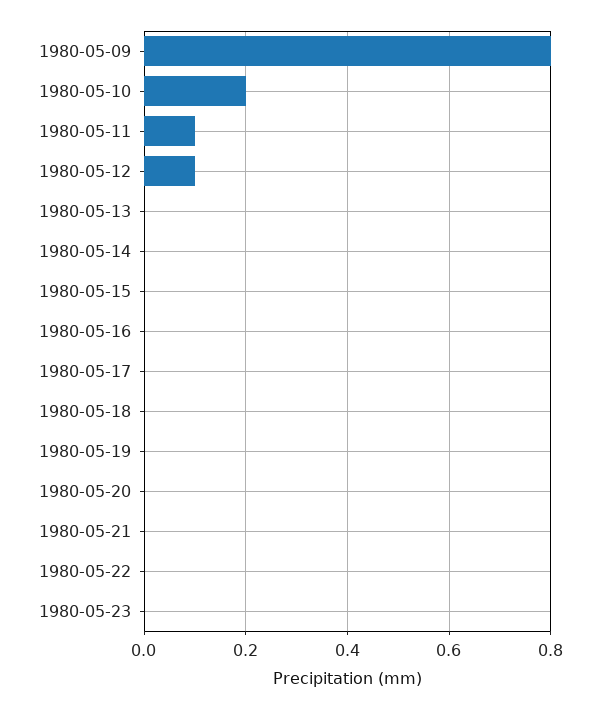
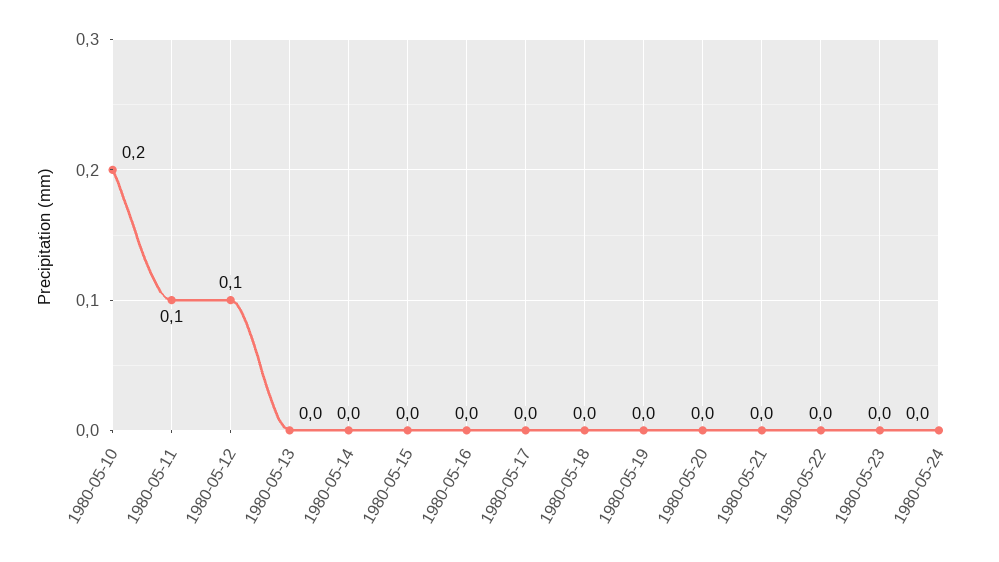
1980-05-09: 0.8 -> none
1980-05-24: none -> 0

